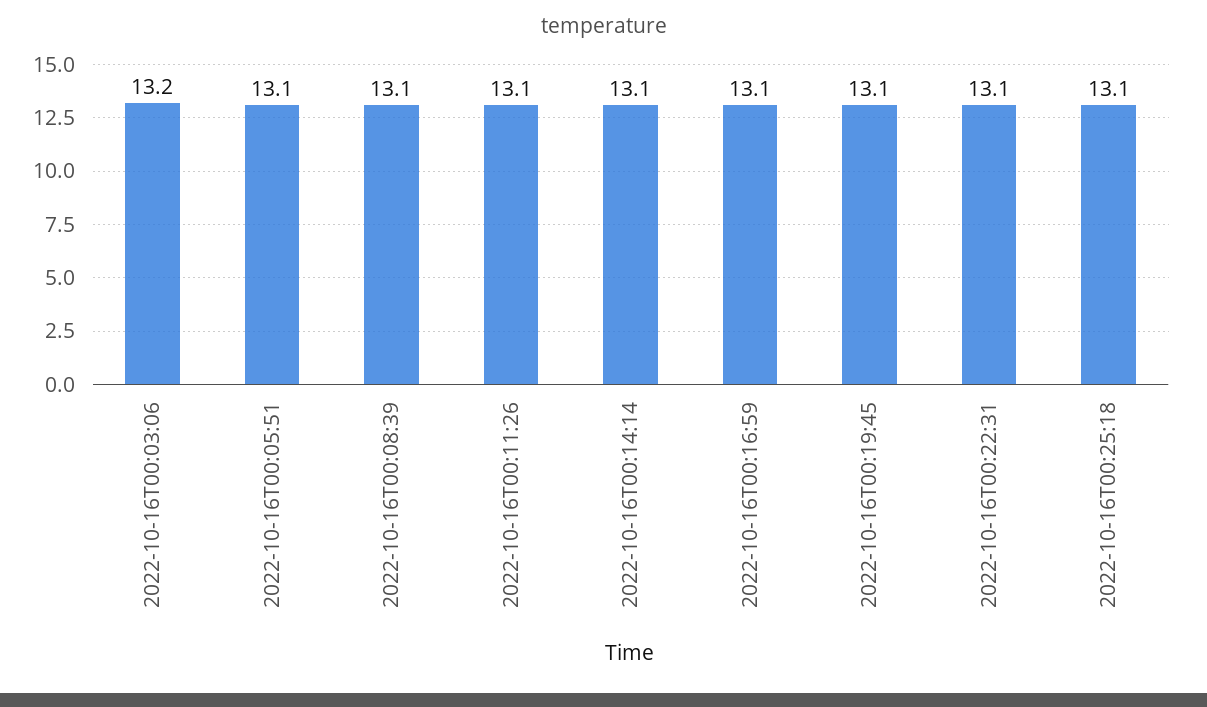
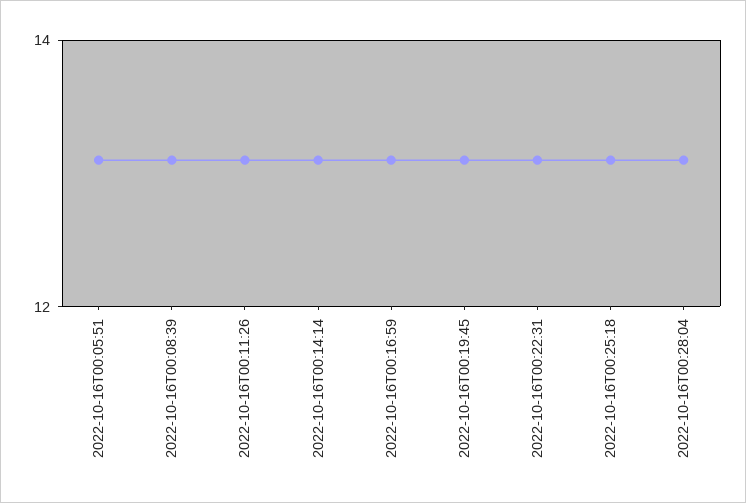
2022-10-16T00:03:06: 13.2 -> none
2022-10-16T00:28:04: none -> 13

